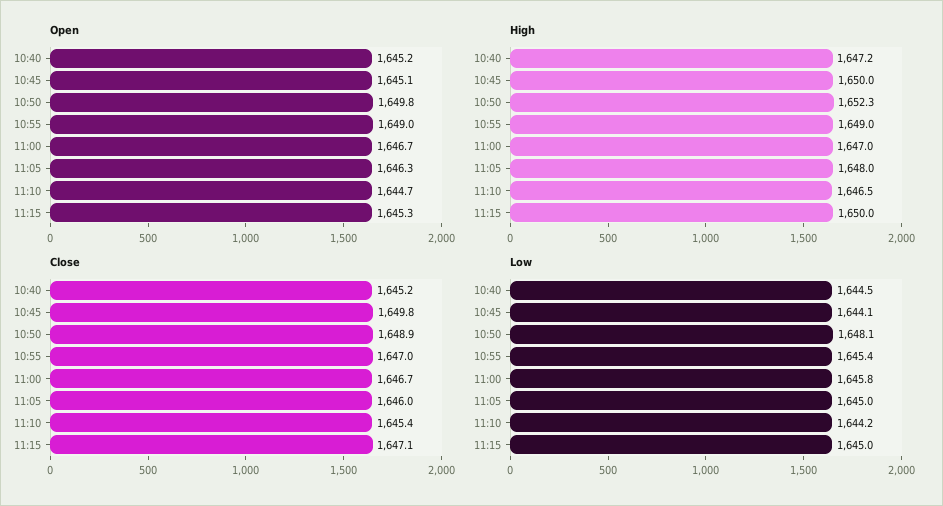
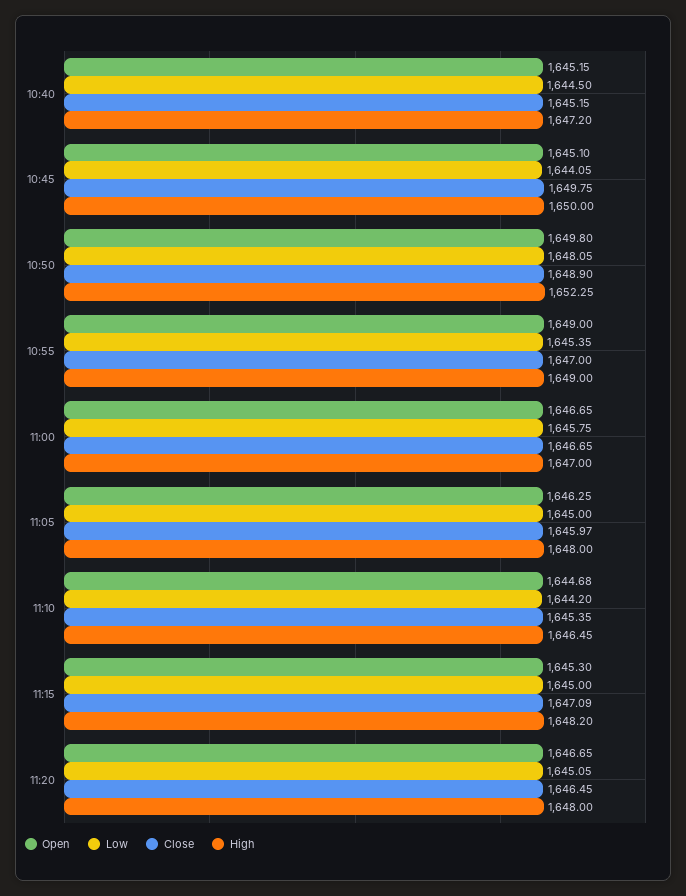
High, 11:15: 1650 -> 1648.2
Open, 11:20: none -> 1646.65
Low, 11:20: none -> 1645.05
Close, 11:20: none -> 1646.45
High, 11:20: none -> 1648

